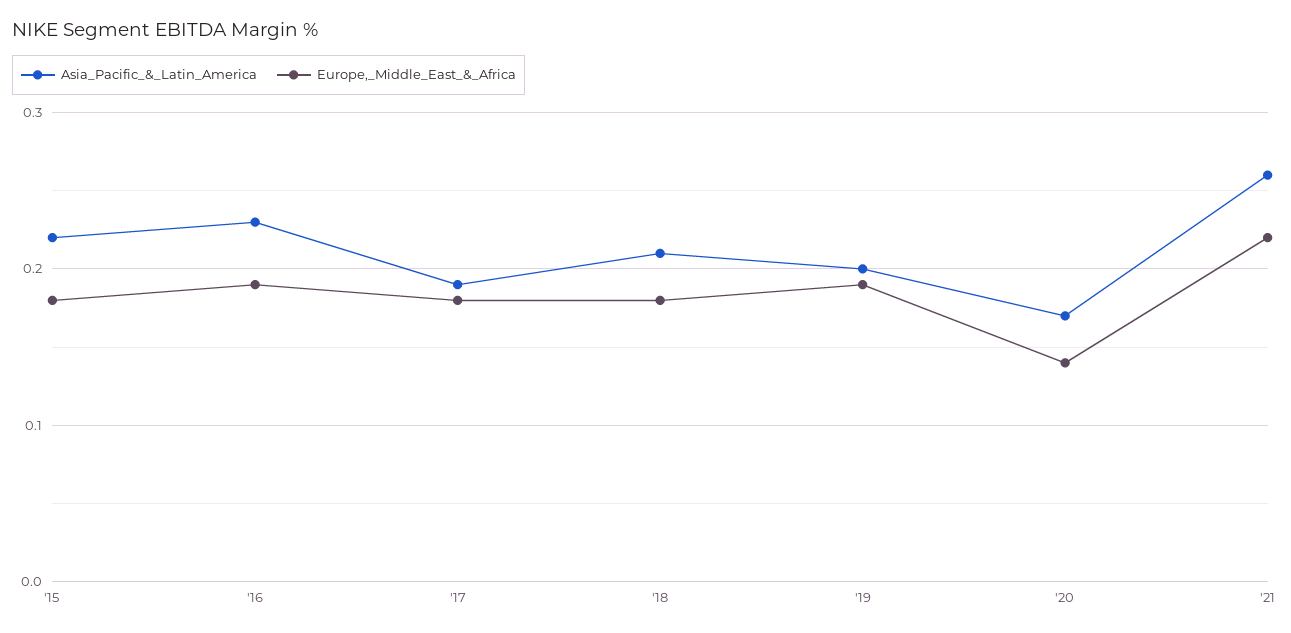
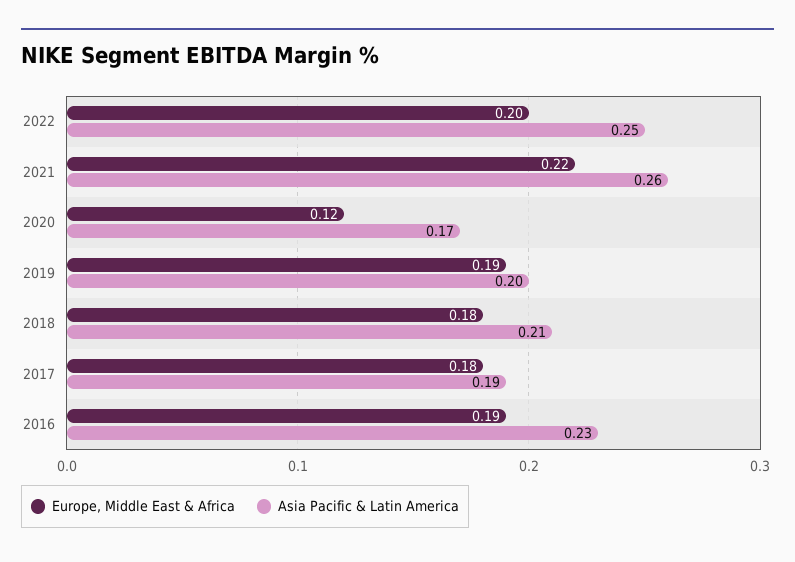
Asia_Pacific_&_Latin_America, '15: 0.22 -> none
Europe,_Middle_East_&_Africa, '15: 0.18 -> none
Europe,_Middle_East_&_Africa, '20: 0.14 -> 0.12
Europe,_Middle_East_&_Africa, 2022: none -> 0.2
Asia_Pacific_&_Latin_America, 2022: none -> 0.25

